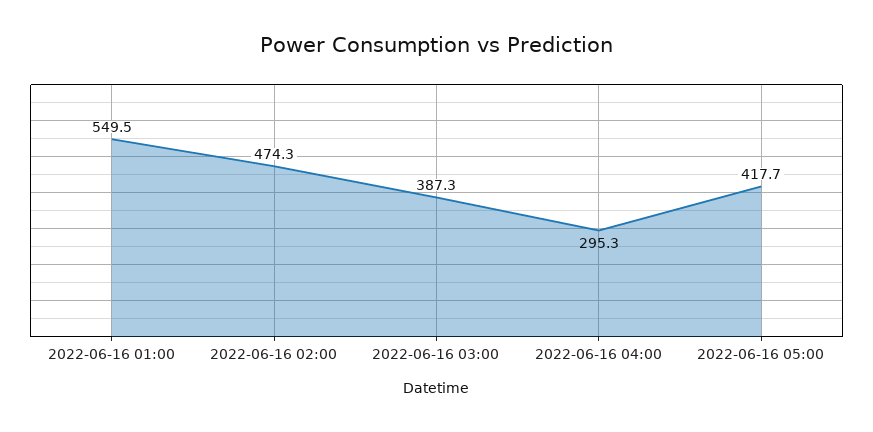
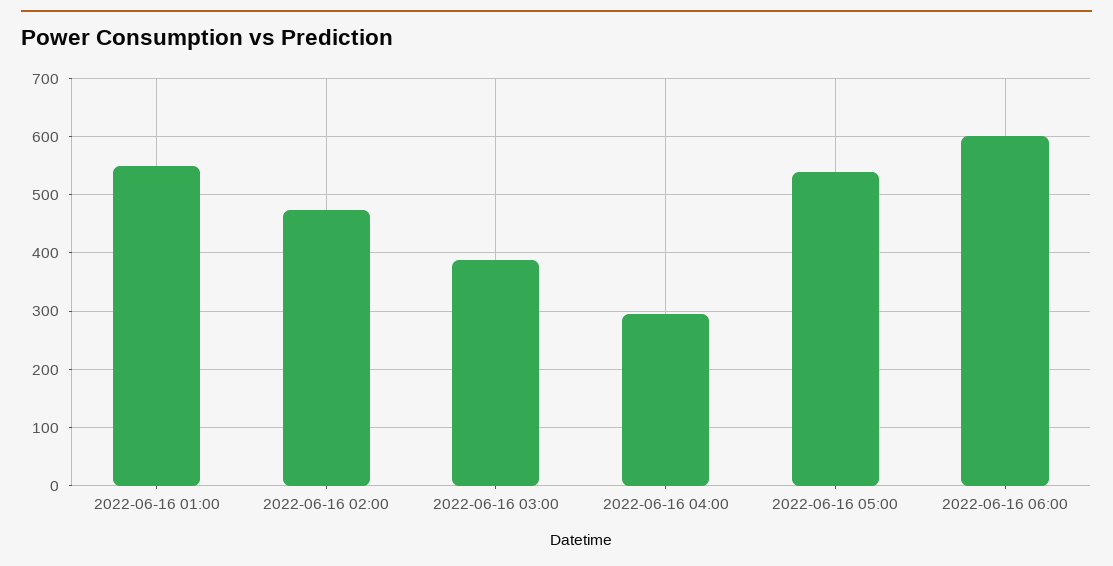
2022-06-16 05:00: 417.7 -> 540
2022-06-16 06:00: none -> 600

